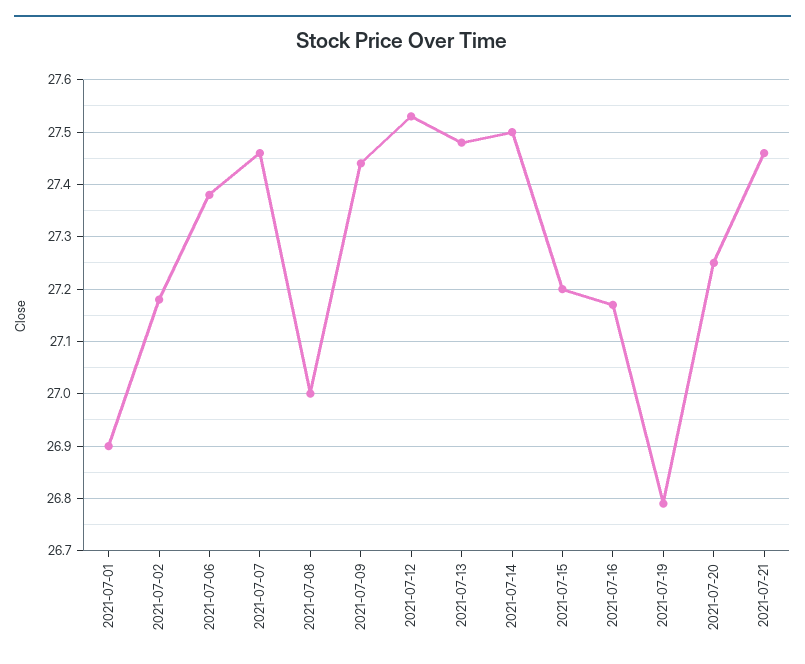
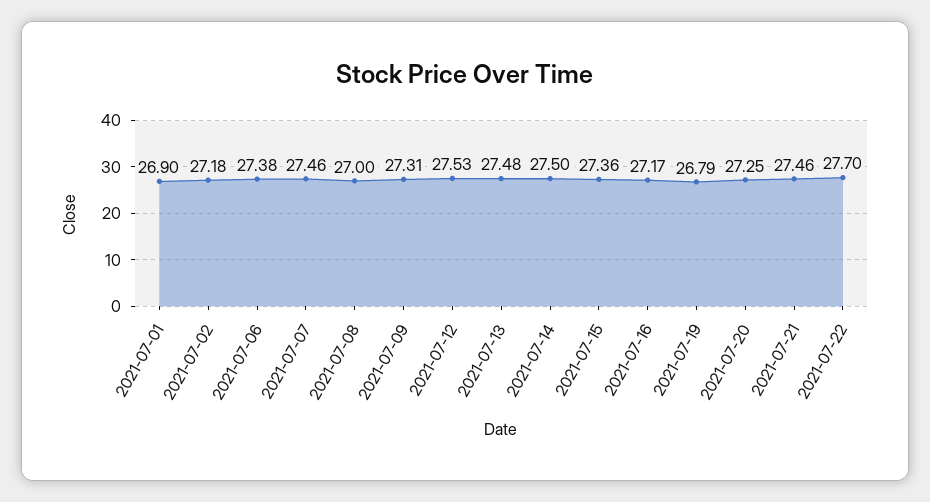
2021-07-09: 27.45 -> 27.31
2021-07-15: 27.2 -> 27.36
2021-07-22: none -> 27.7

